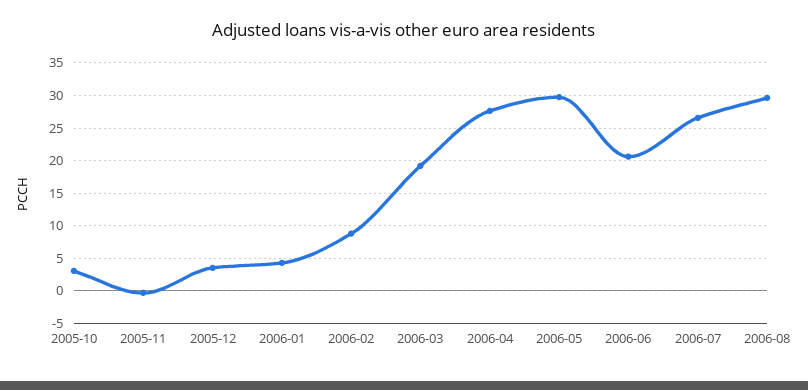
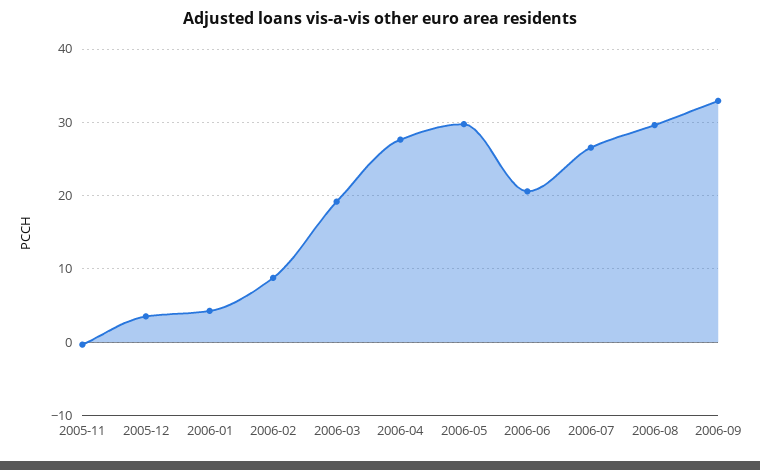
2005-10: 3 -> none
2006-09: none -> 33

